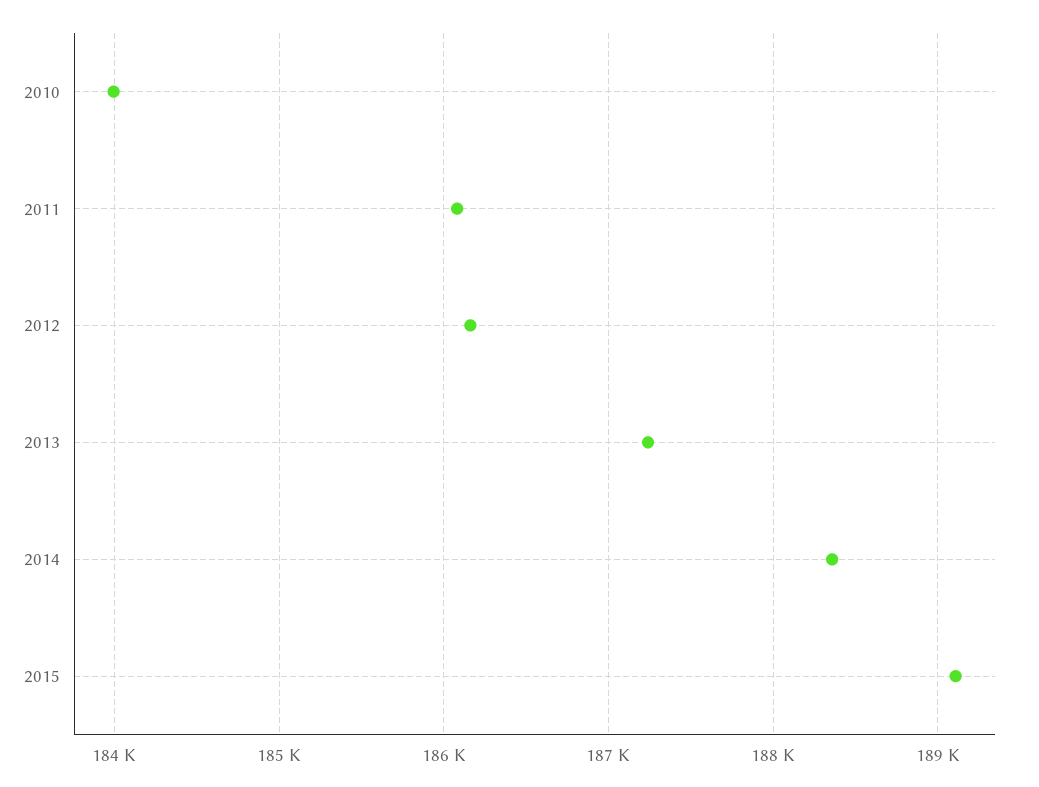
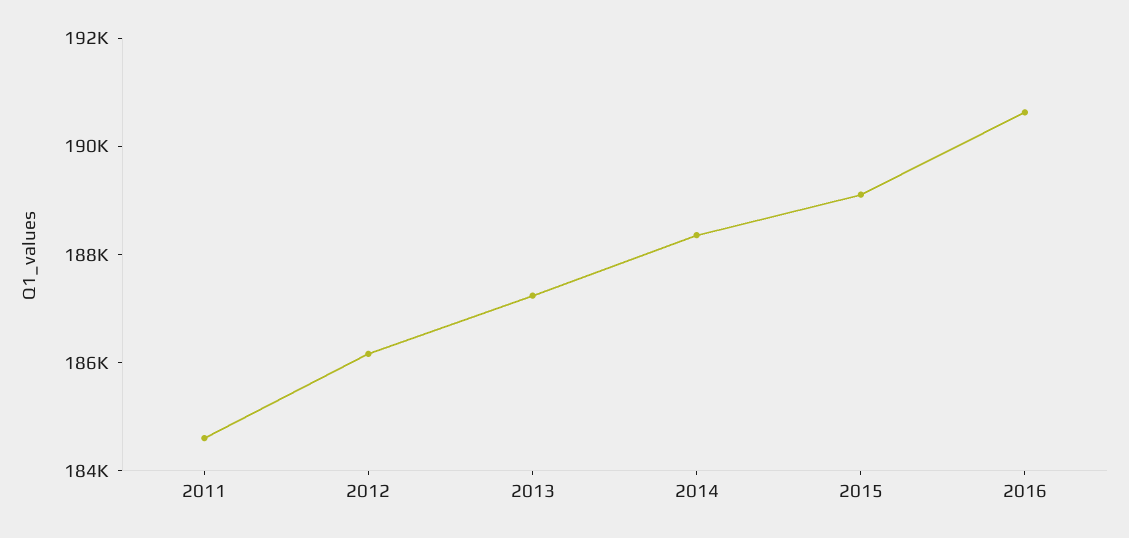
2010: 184000 -> none
2011: 186100 -> 184500
2016: none -> 190500

